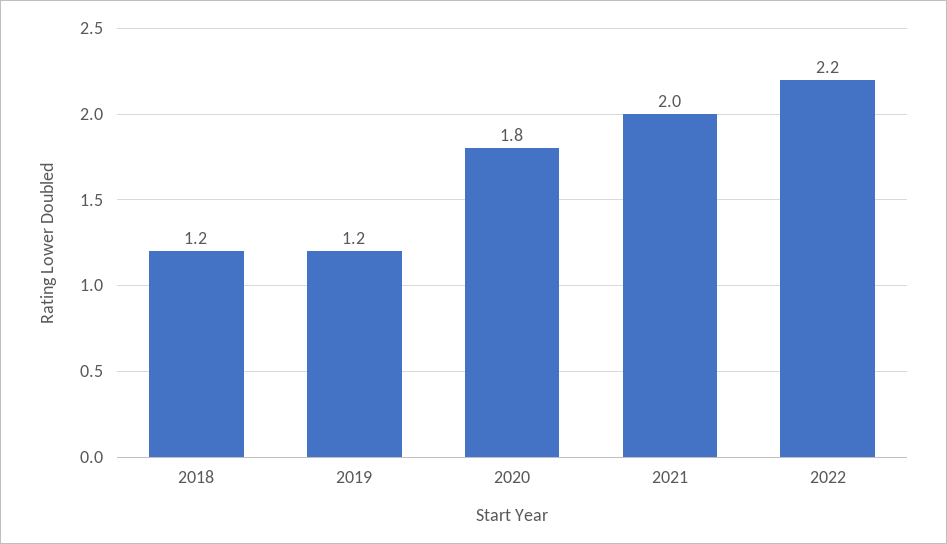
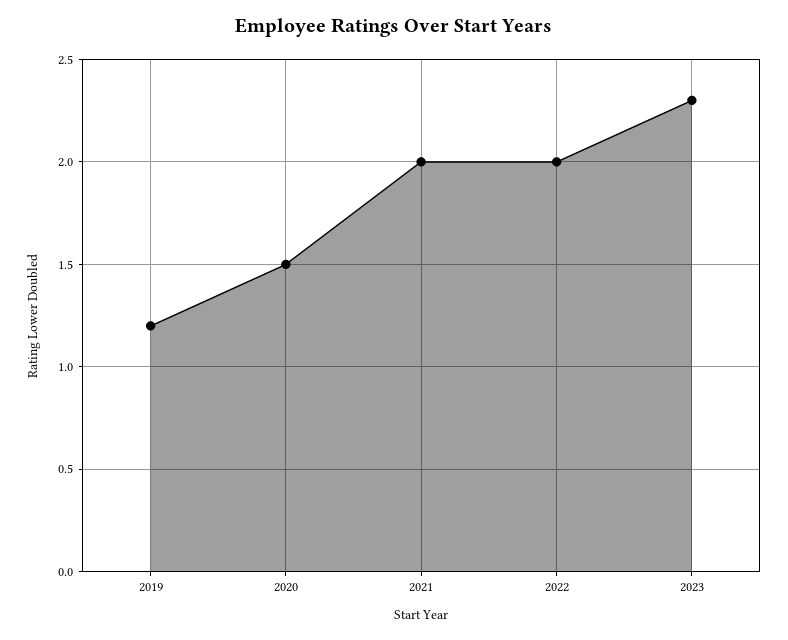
2018: 1.2 -> none
2020: 1.8 -> 1.5
2022: 2.2 -> 2
2023: none -> 2.3

